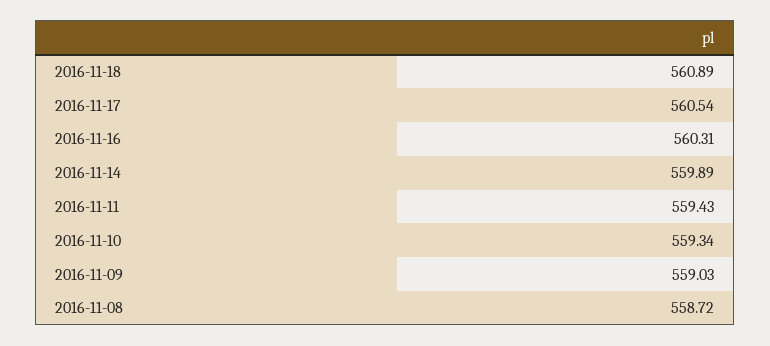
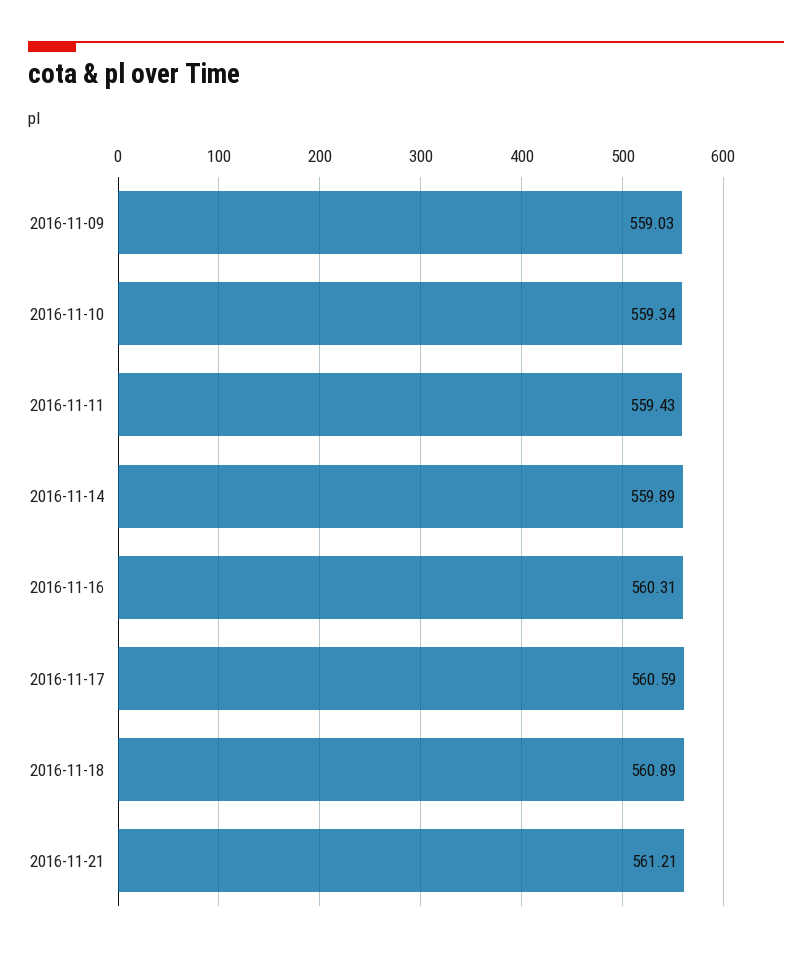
2016-11-17: 560.54 -> 560.59
2016-11-08: 558.72 -> none
2016-11-21: none -> 561.21

